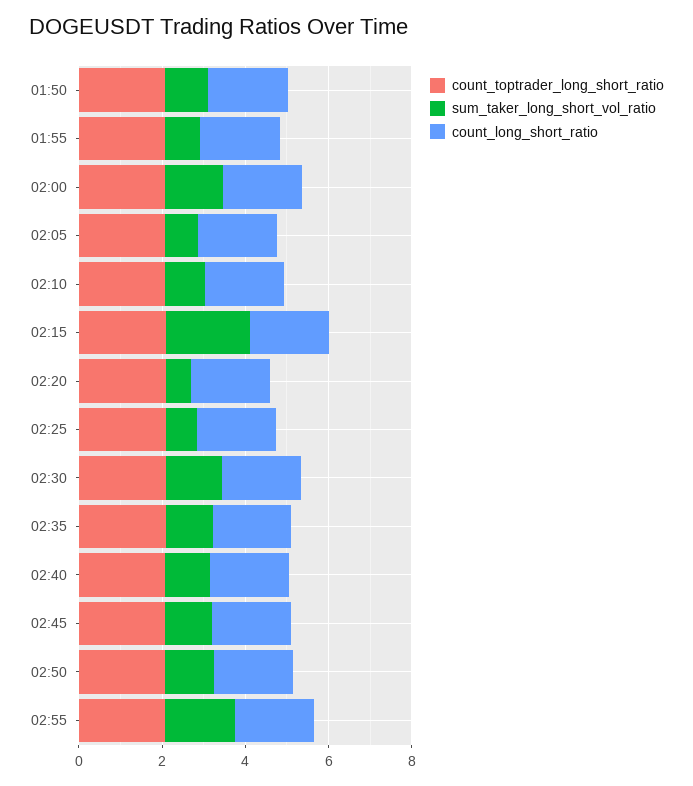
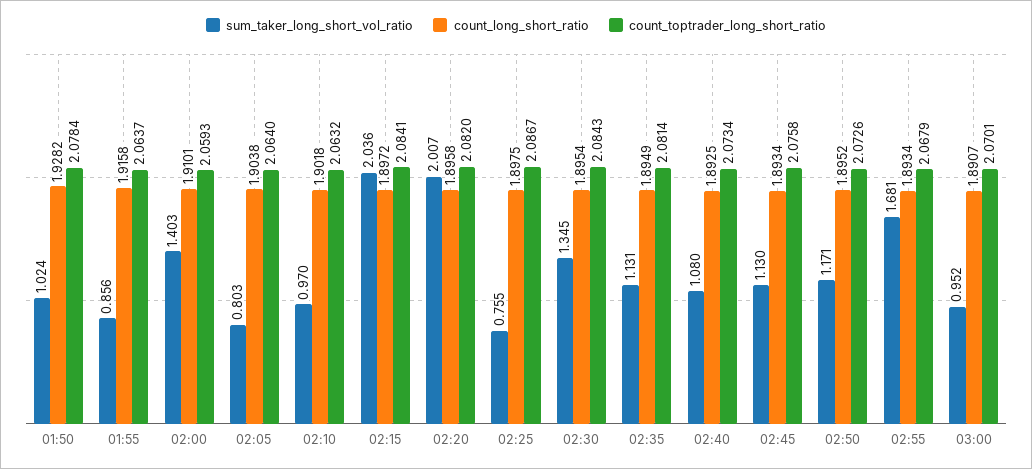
sum_taker_long_short_vol_ratio, 02:20: 0.5 -> 2.007
sum_taker_long_short_vol_ratio, 03:00: none -> 0.952
count_long_short_ratio, 03:00: none -> 1.8907
count_toptrader_long_short_ratio, 03:00: none -> 2.0701

